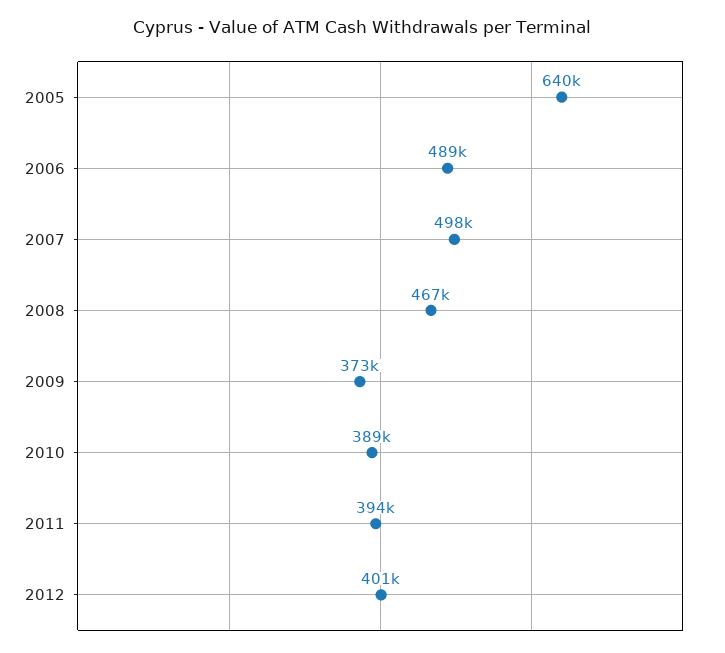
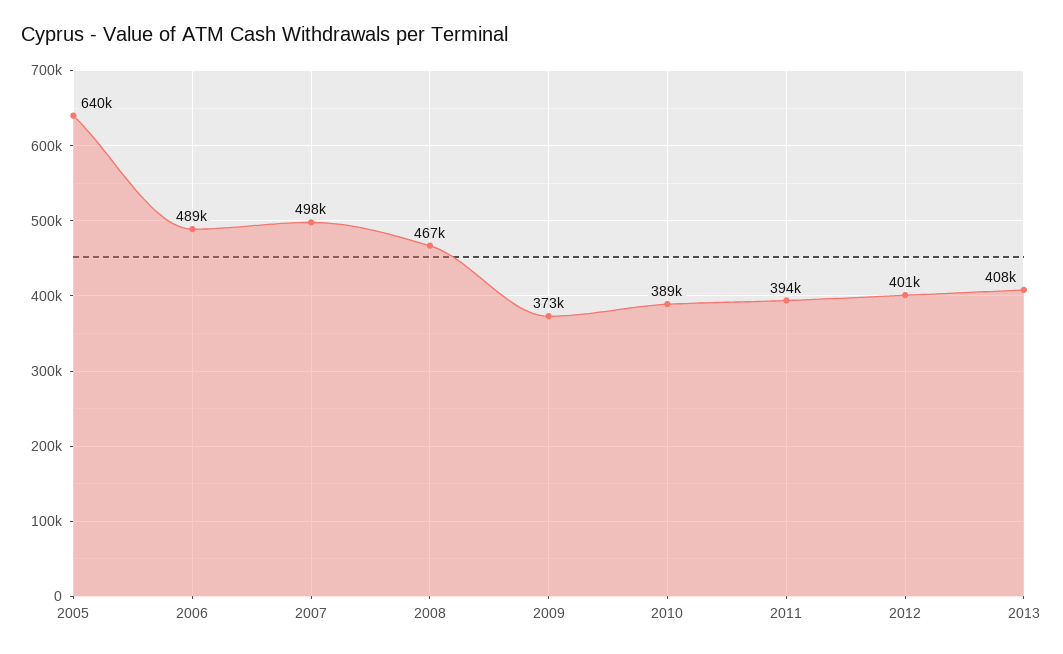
2013: none -> 408000

